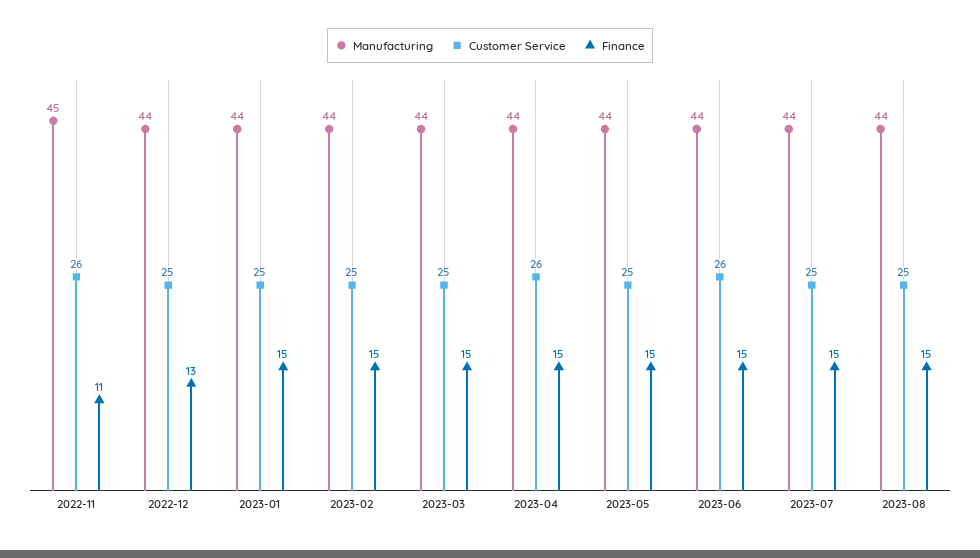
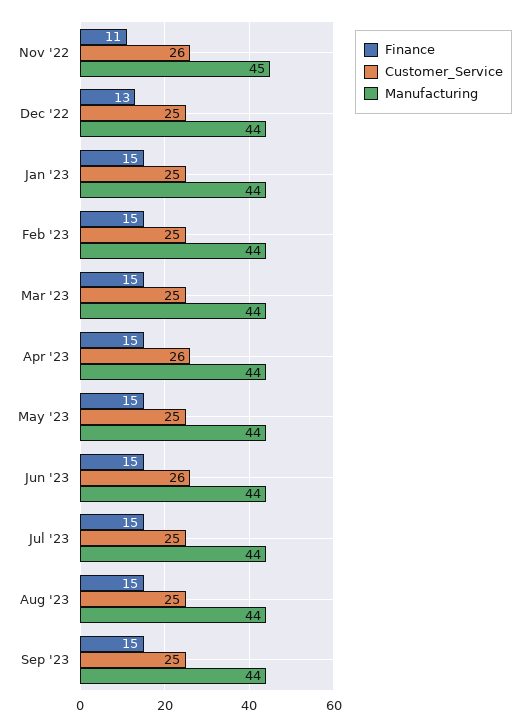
Finance, Sep '23: none -> 15
Customer Service, Sep '23: none -> 25
Manufacturing, Sep '23: none -> 44

